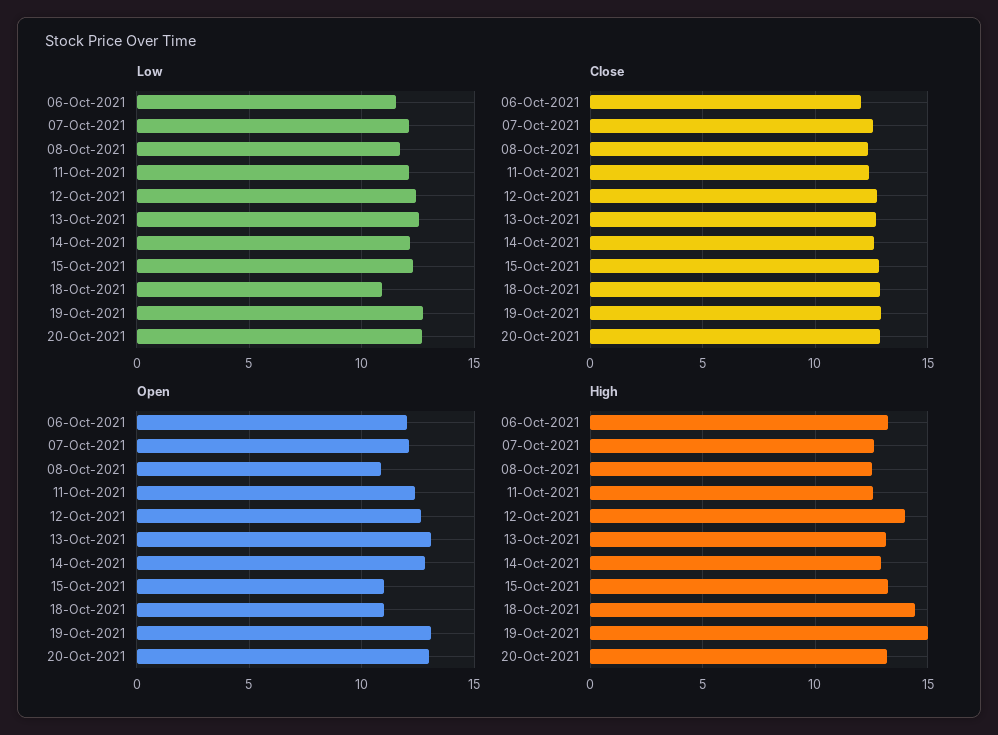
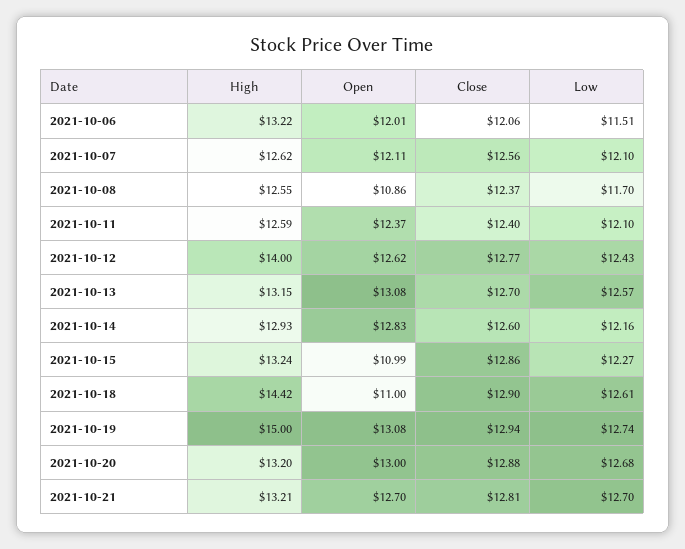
Low, 18-Oct-2021: 11 -> 12.61
High, 2021-10-21: none -> 13.21
Open, 2021-10-21: none -> 12.7
Close, 2021-10-21: none -> 12.81
Low, 2021-10-21: none -> 12.7

